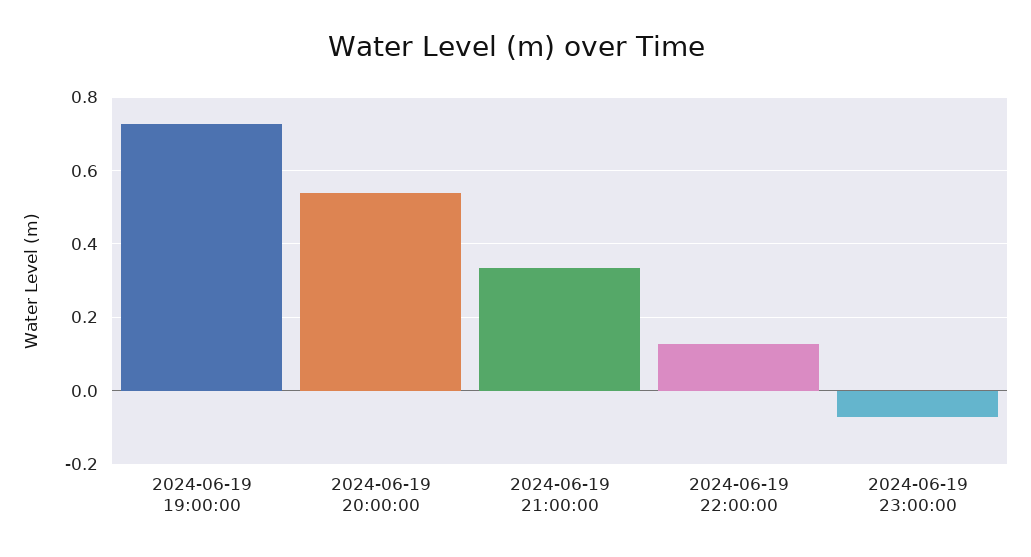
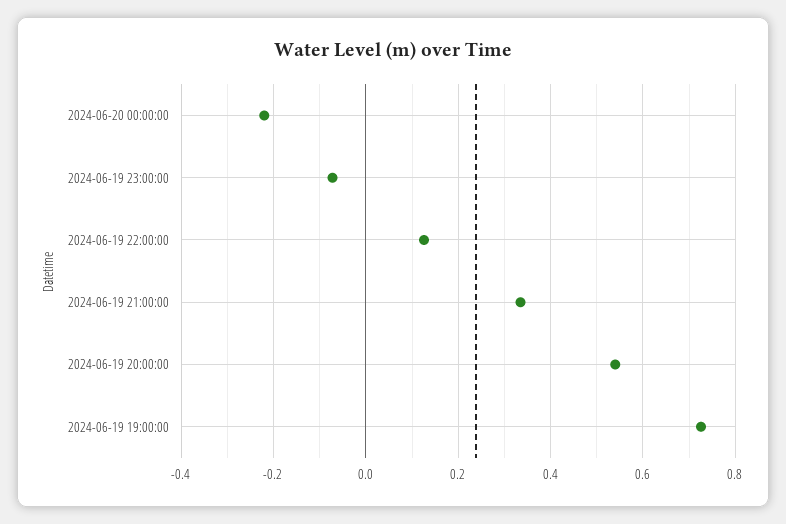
2024-06-20 00:00:00: none -> -0.22

